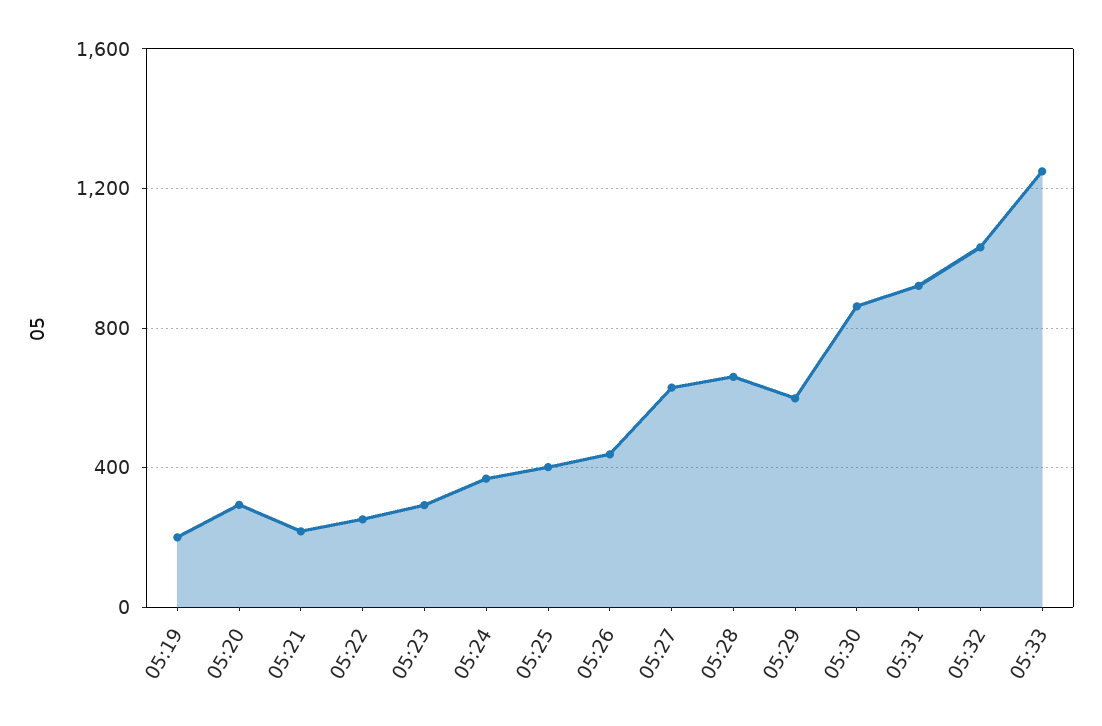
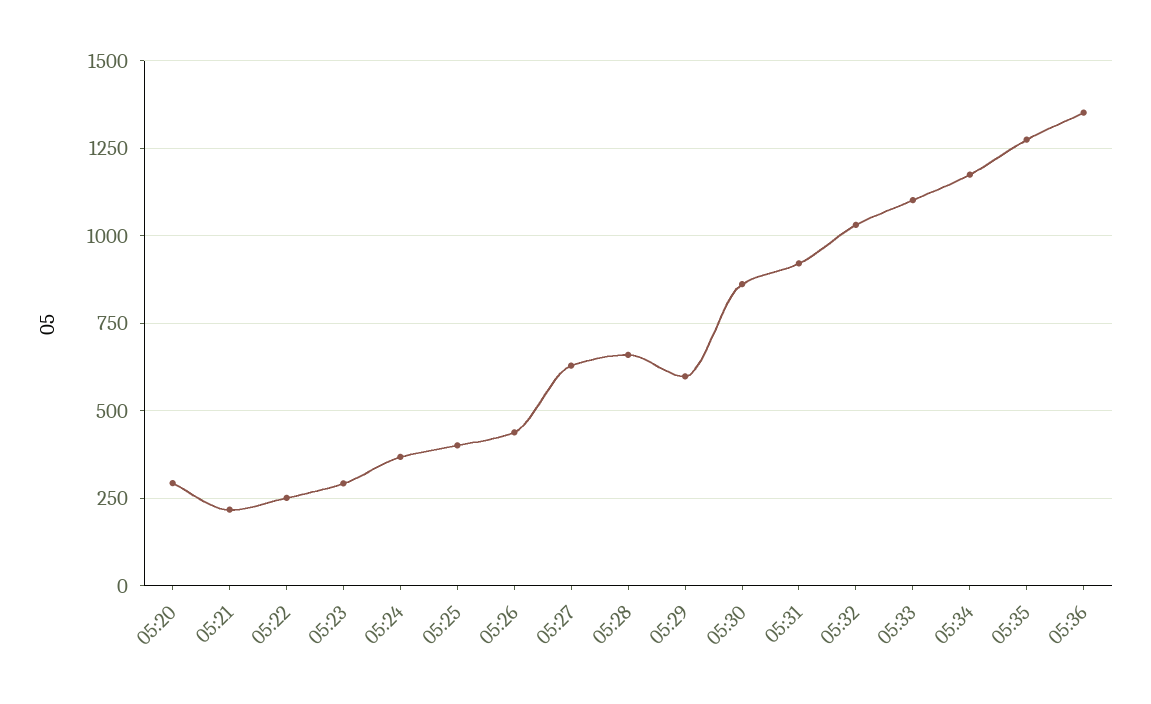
05:19: 200 -> none
05:33: 1250 -> 1100
05:34: none -> 1175
05:35: none -> 1275
05:36: none -> 1350

